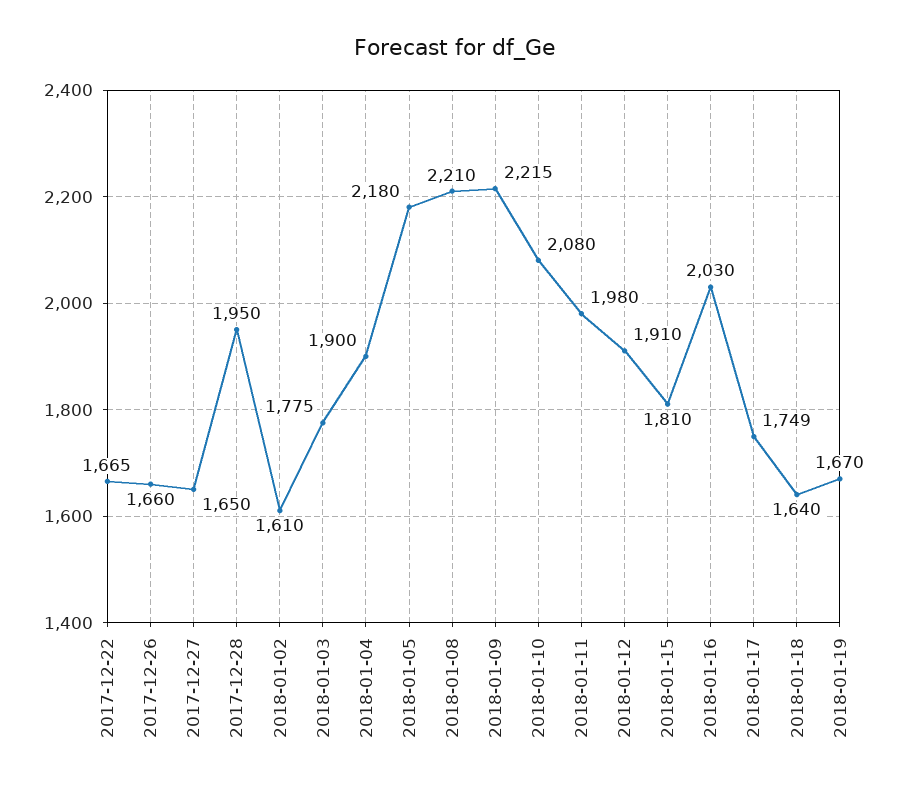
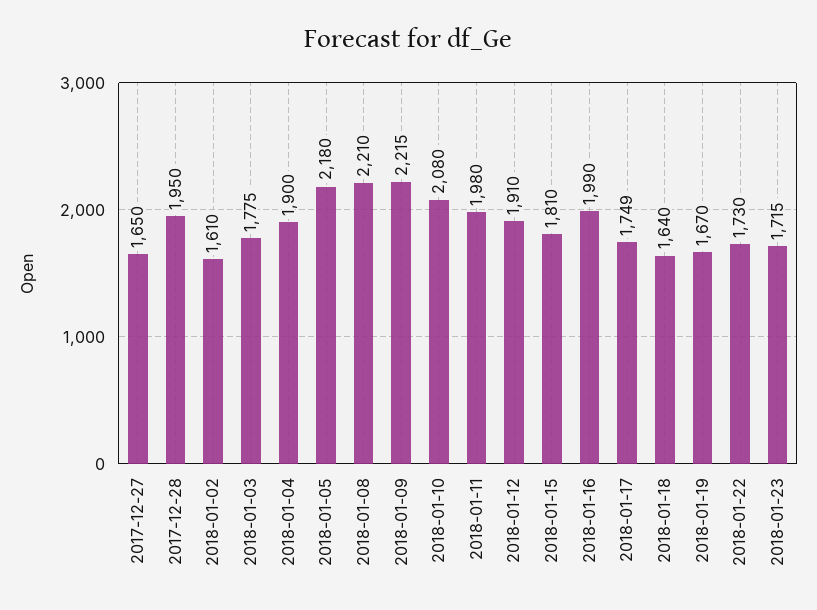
2017-12-22: 1665 -> none
2017-12-26: 1660 -> none
2018-01-16: 2030 -> 1990
2018-01-22: none -> 1730
2018-01-23: none -> 1715

